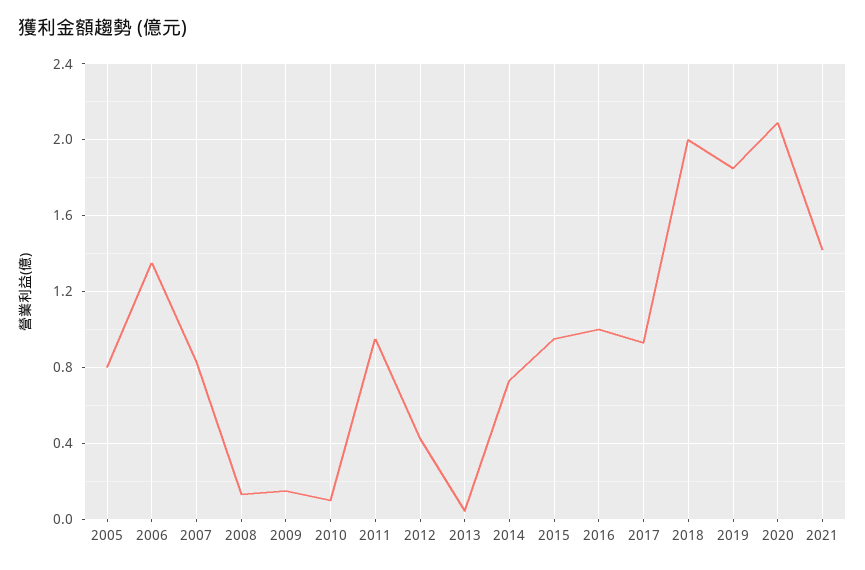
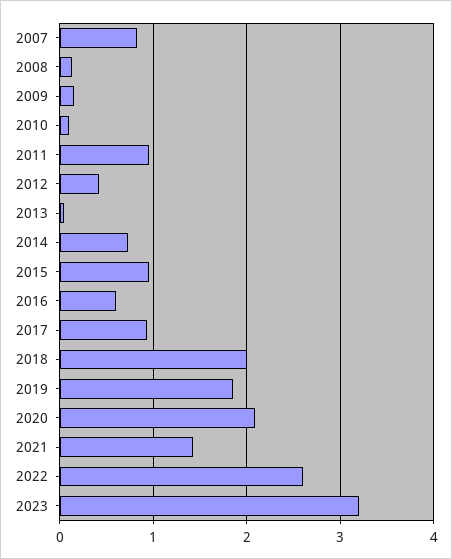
2005: 0.8 -> none
2006: 1.35 -> none
2016: 1 -> 0.6
2022: none -> 2.6
2023: none -> 3.2

